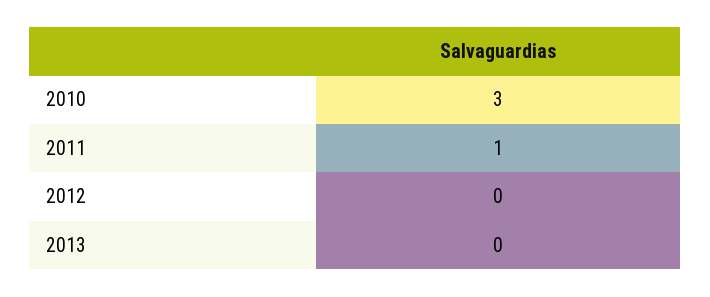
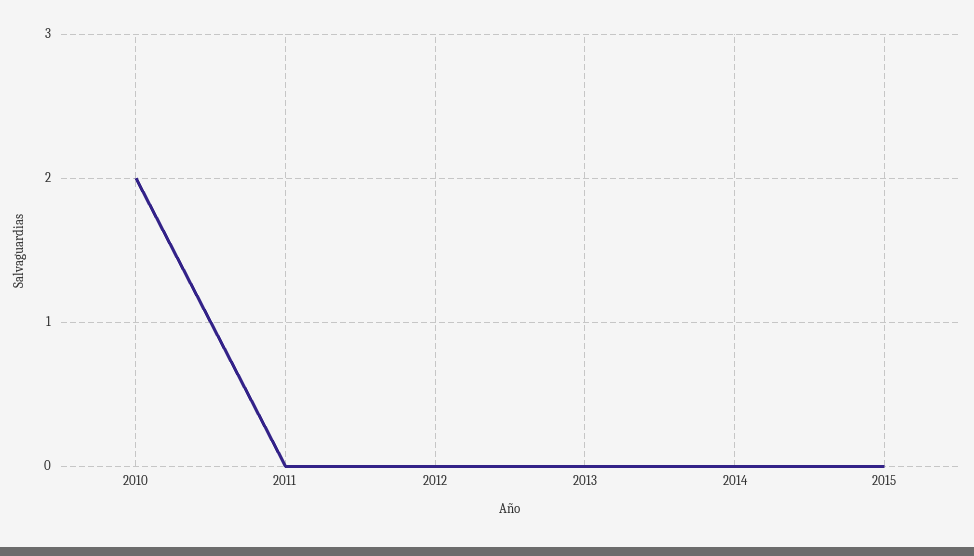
2010: 3 -> 2
2011: 1 -> 0
2014: none -> 0
2015: none -> 0

